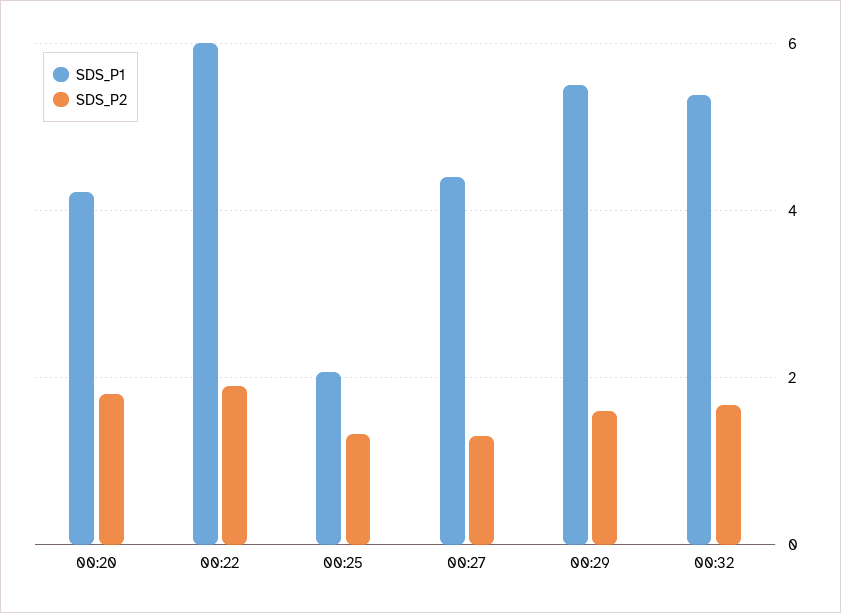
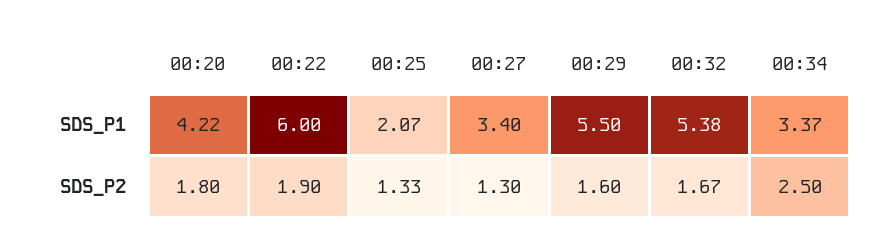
SDS_P1, 00:27: 4.4 -> 3.4
SDS_P1, 00:34: none -> 3.37
SDS_P2, 00:34: none -> 2.5

